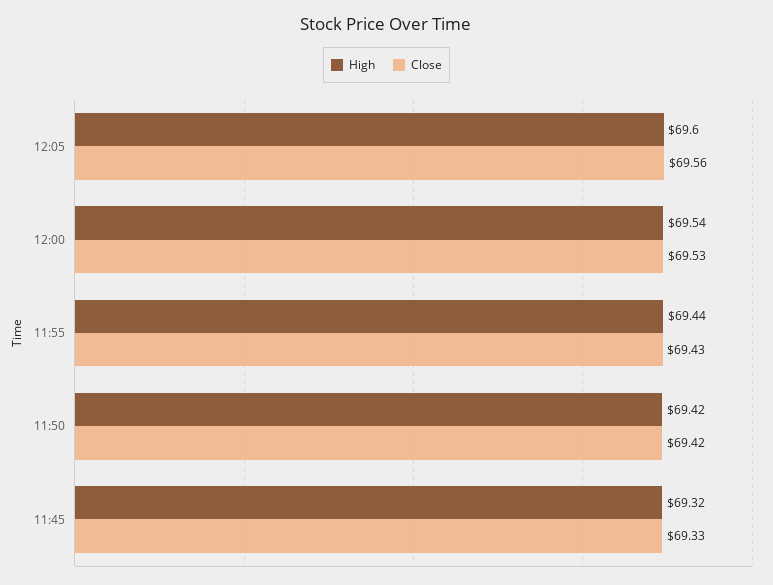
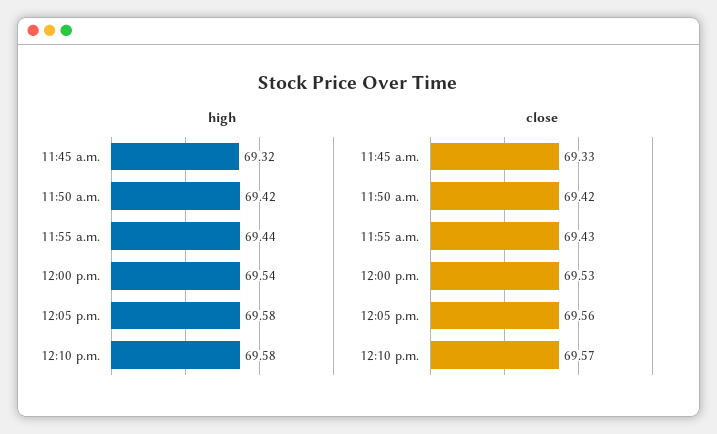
High, 12:05: 69.6 -> 69.58
High, 12:10 p.m.: none -> 69.58
Close, 12:10 p.m.: none -> 69.57

